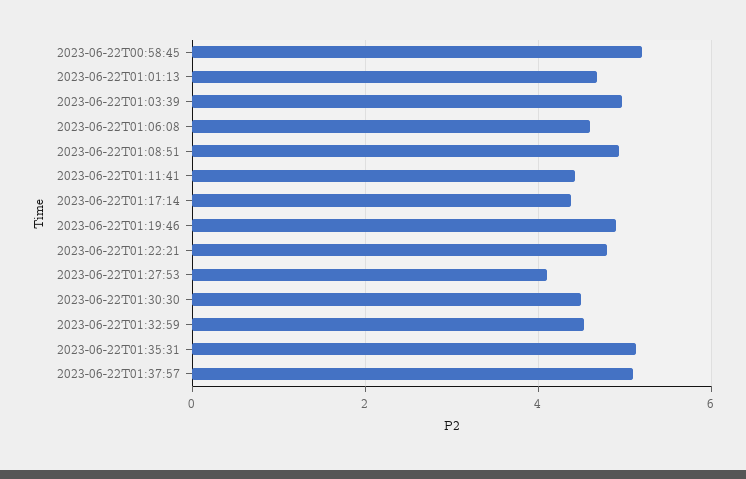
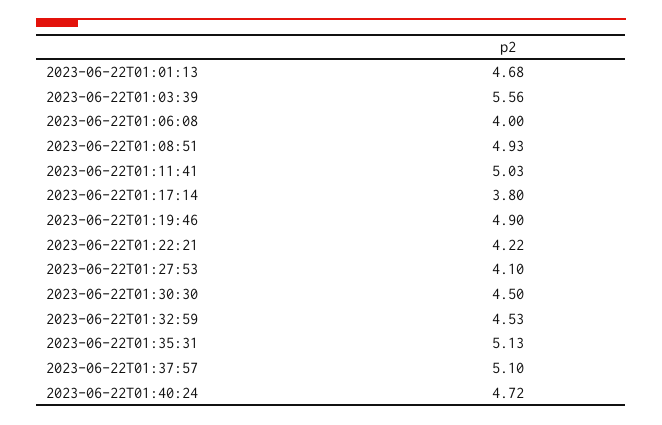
2023-06-22T00:58:45: 5.2 -> none
2023-06-22T01:03:39: 5 -> 5.56
2023-06-22T01:06:08: 4.6 -> 4
2023-06-22T01:11:41: 4.4 -> 5.03
2023-06-22T01:17:14: 4.4 -> 3.8
2023-06-22T01:22:21: 4.8 -> 4.22
2023-06-22T01:40:24: none -> 4.72

